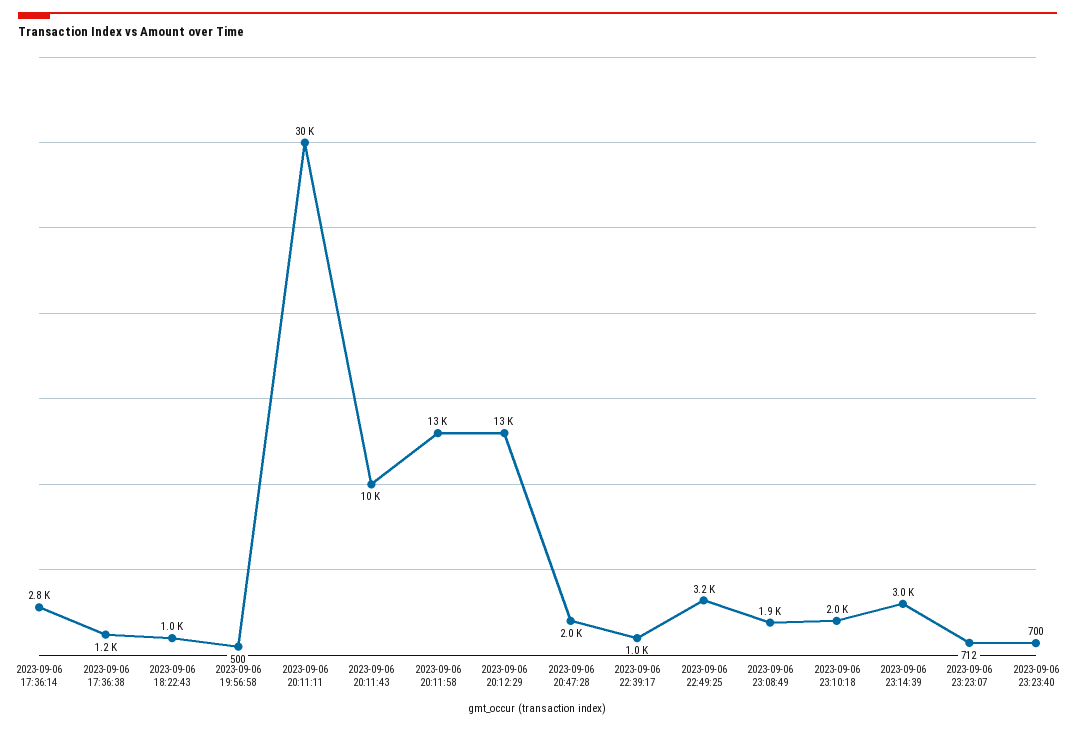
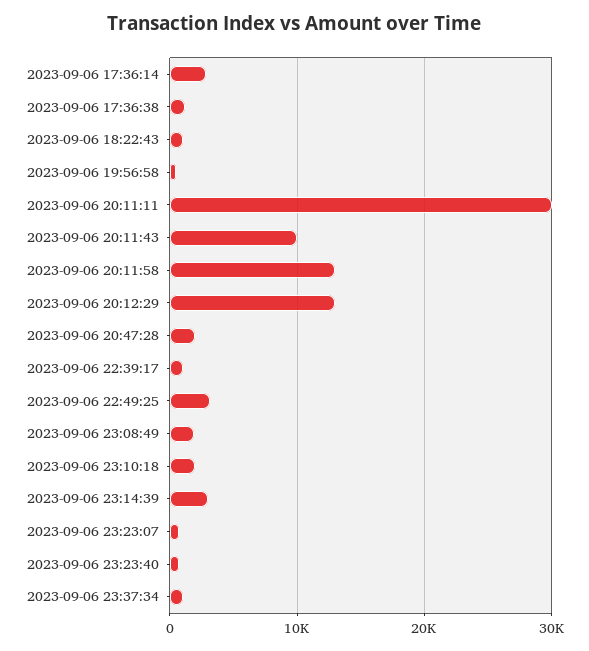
2023-09-06 23:37:34: none -> 1000

